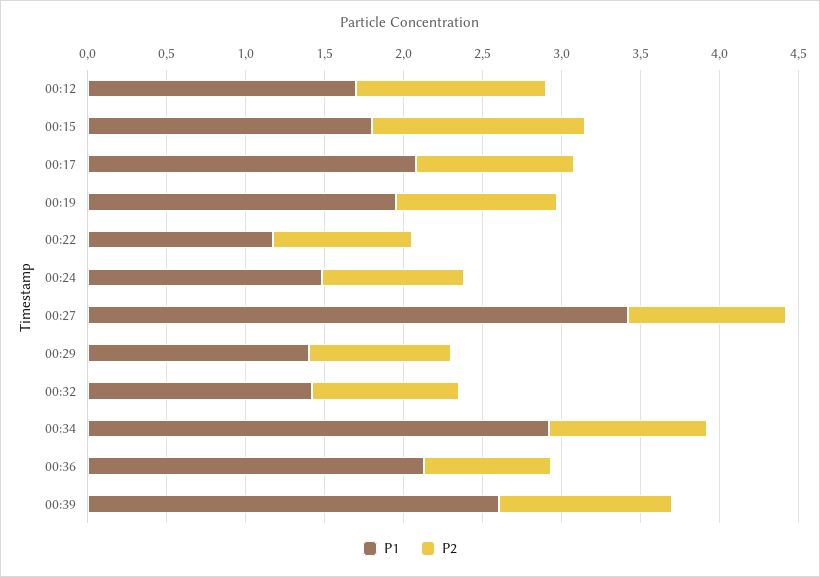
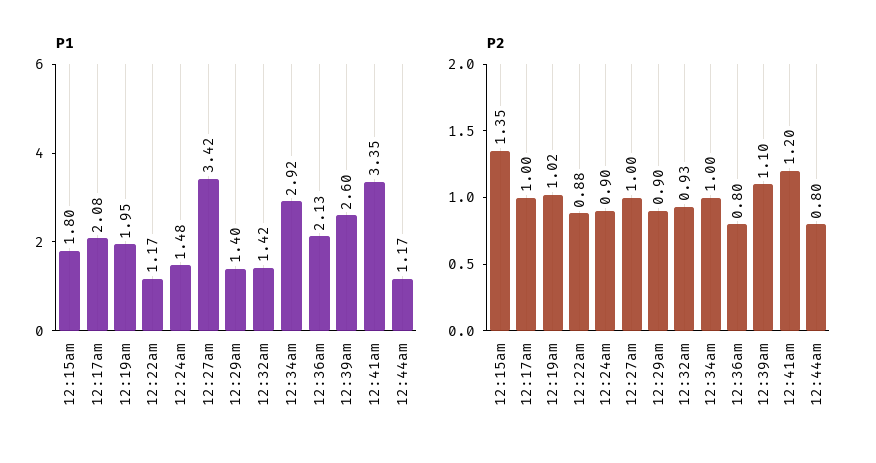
P1, 00:12: 1.7 -> none
P2, 00:12: 1.2 -> none
P1, 12:41am: none -> 3.35
P1, 12:44am: none -> 1.17
P2, 12:41am: none -> 1.2
P2, 12:44am: none -> 0.8

